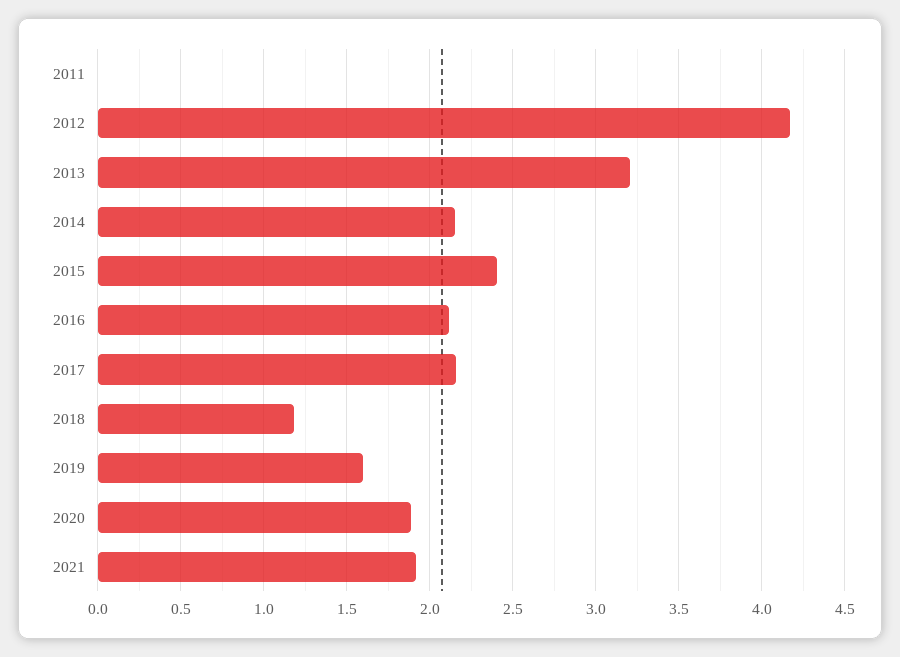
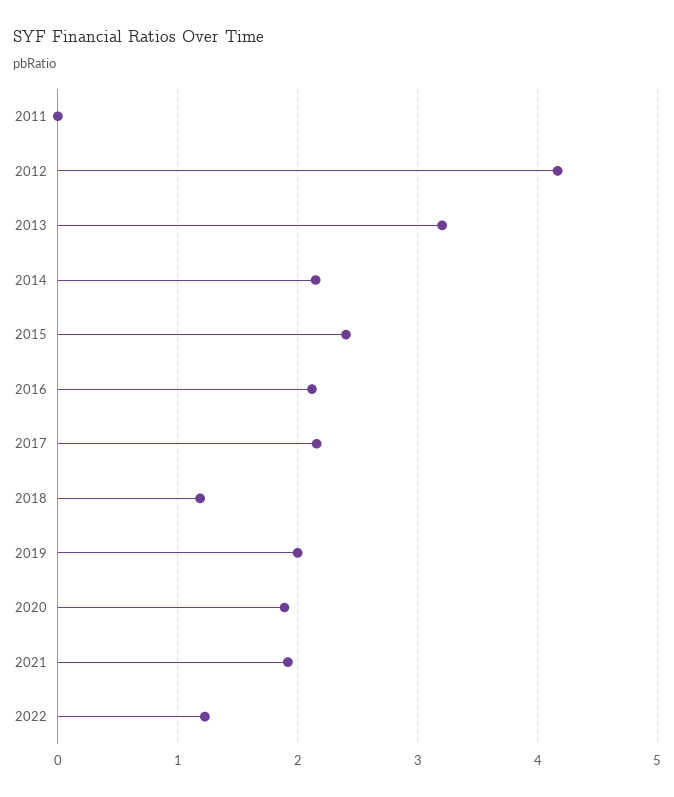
2019: 1.6 -> 2
2022: none -> 1.2

